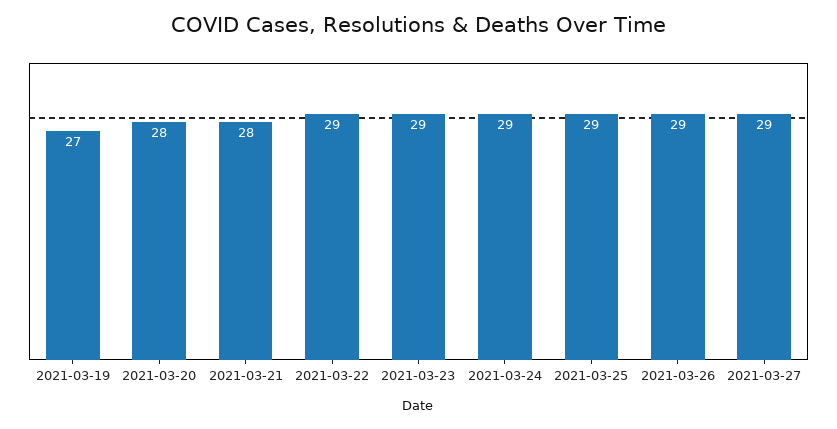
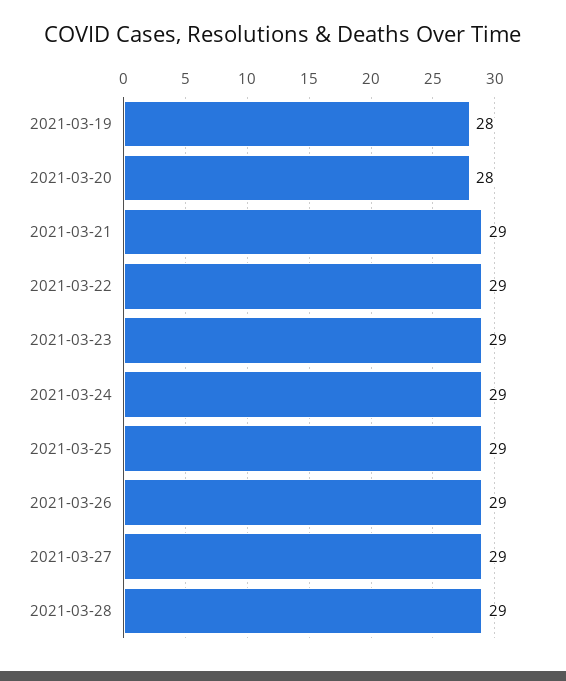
2021-03-19: 27 -> 28
2021-03-21: 28 -> 29
2021-03-28: none -> 29

